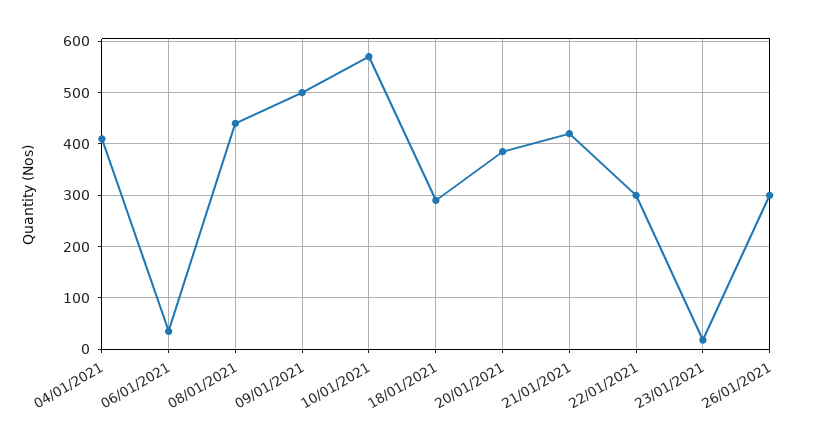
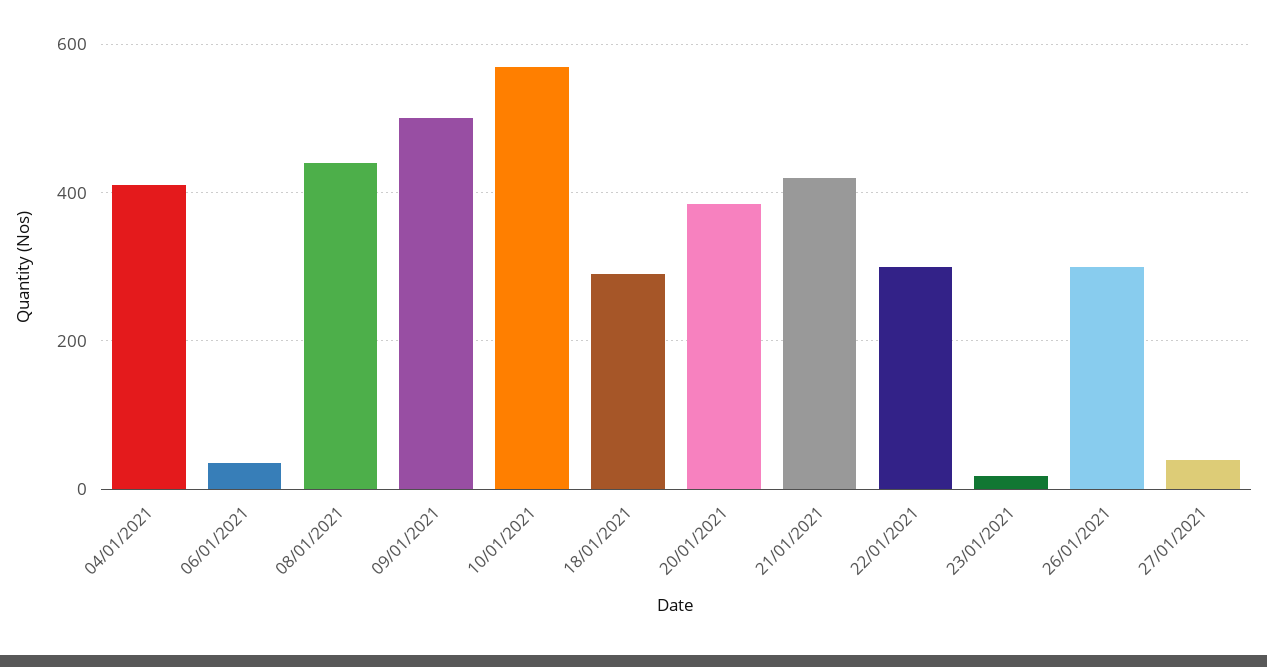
27/01/2021: none -> 40

